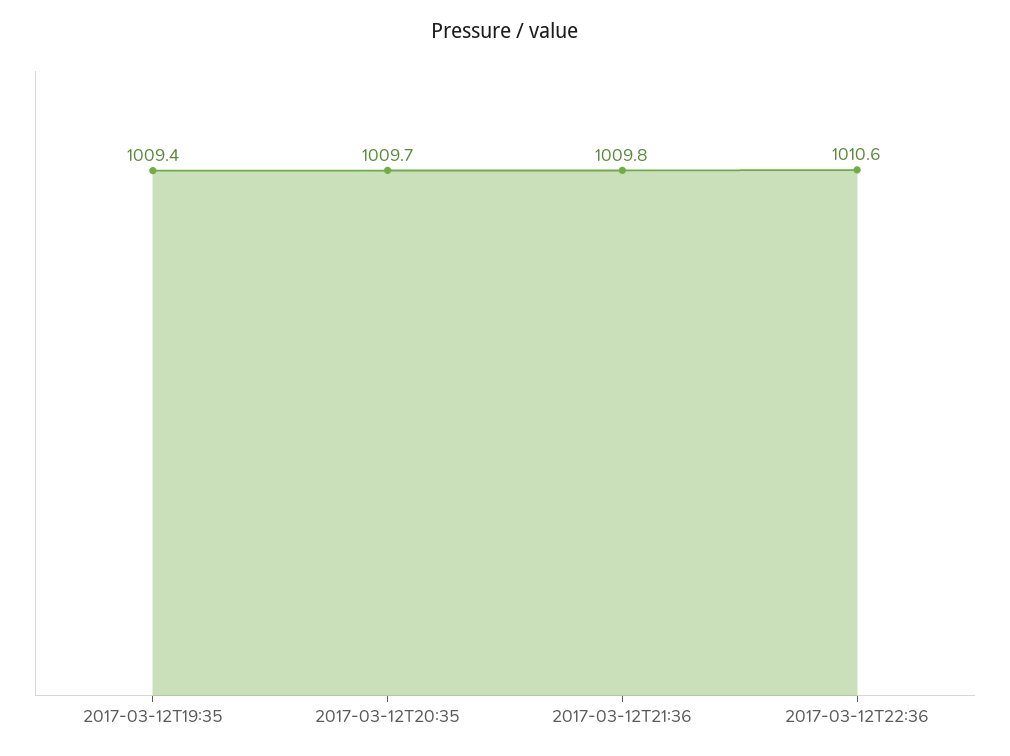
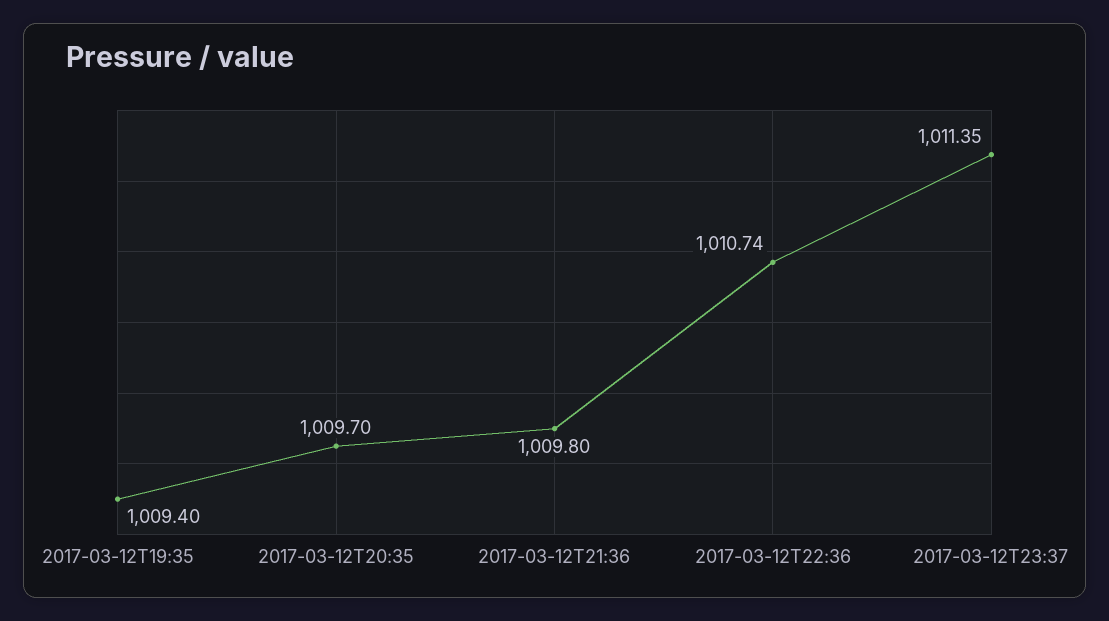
2017-03-12T22:36: 1010.6 -> 1010.74
2017-03-12T23:37: none -> 1011.35

